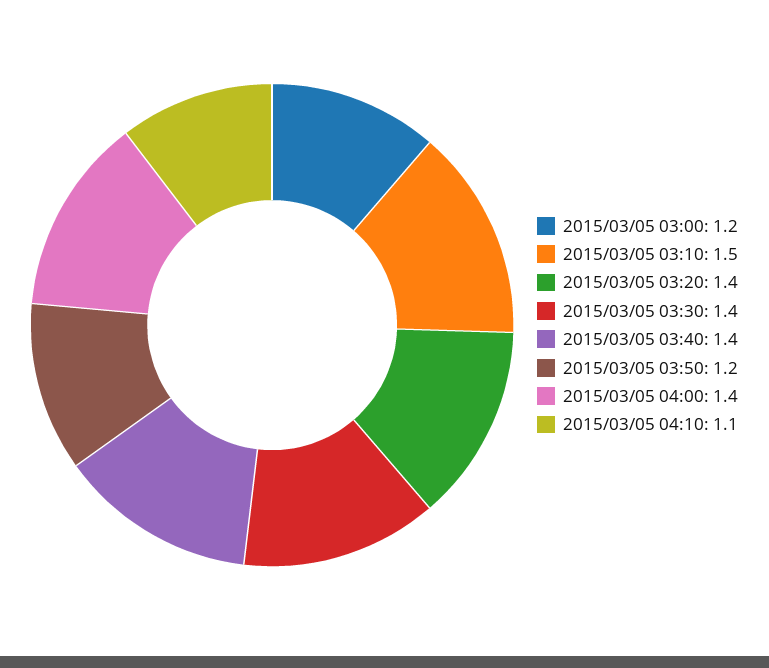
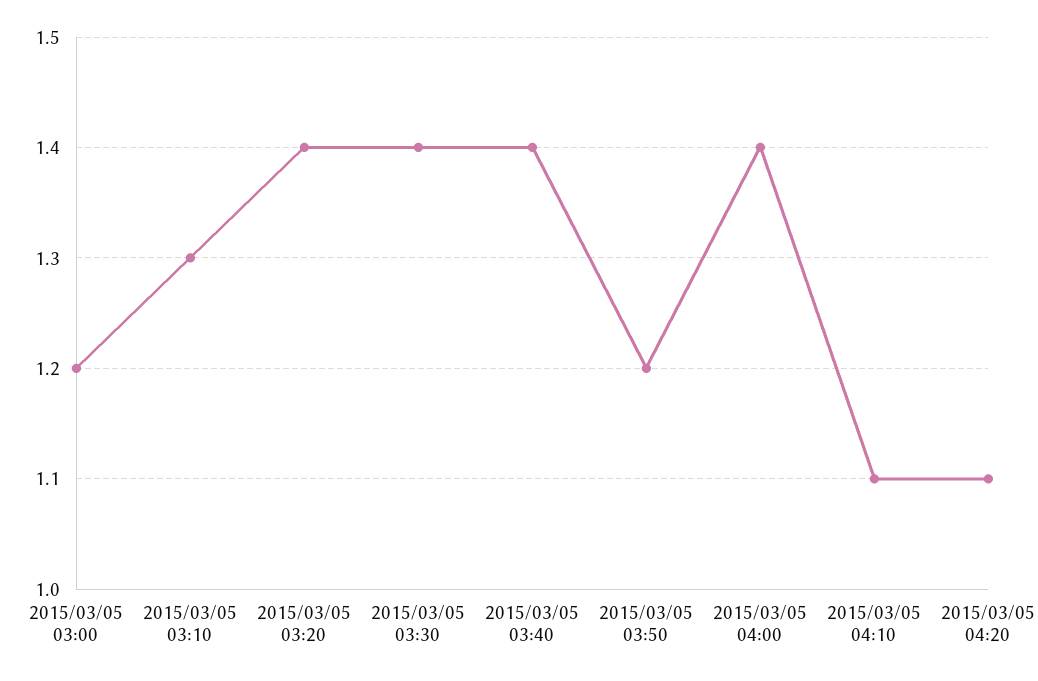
2015/03/05 03:10: 1.5 -> 1.3
2015/03/05 04:20: none -> 1.1

